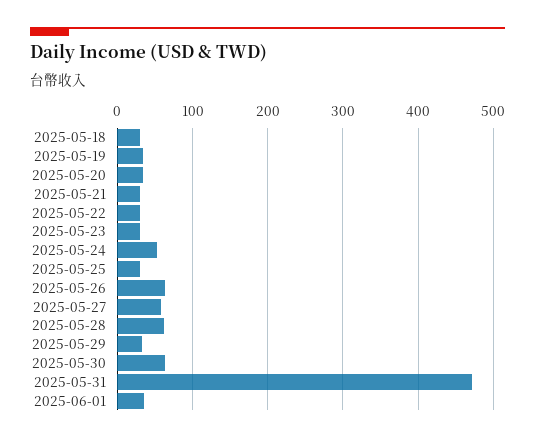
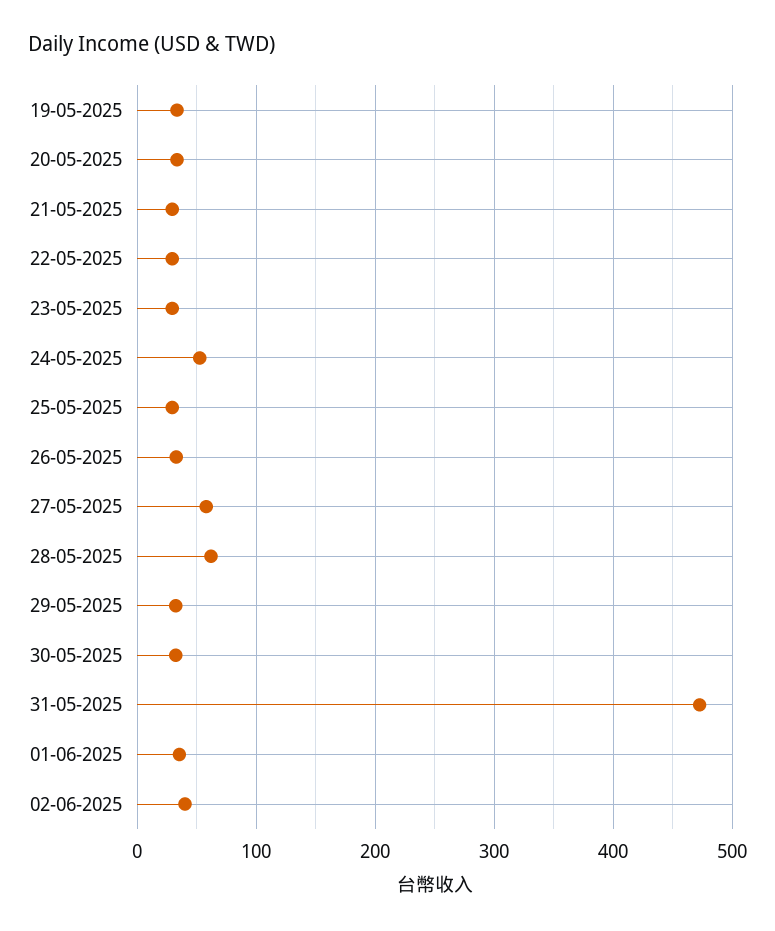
2025-05-18: 30 -> none
2025-05-26: 60 -> 30
2025-05-30: 60 -> 30
02-06-2025: none -> 40

